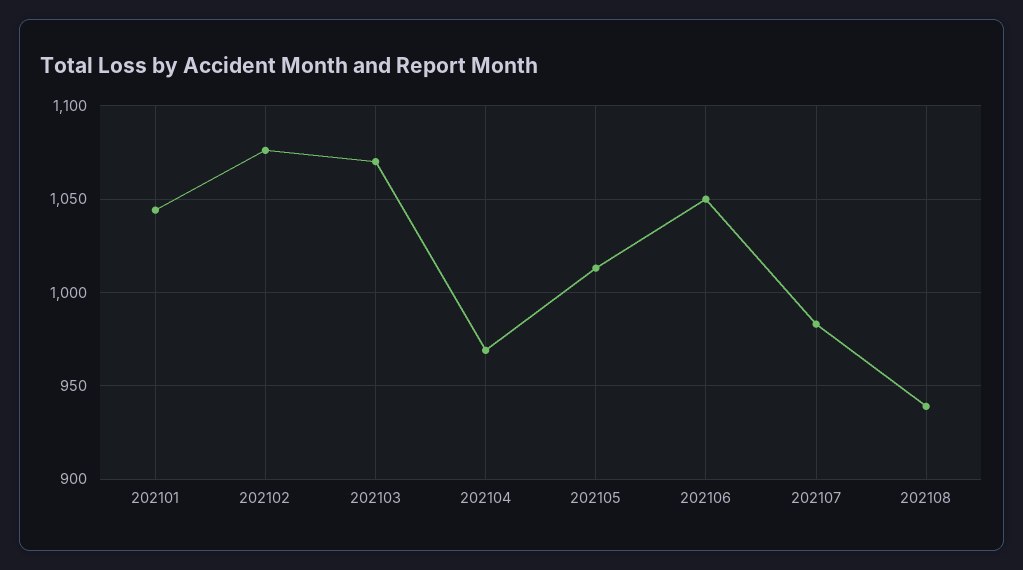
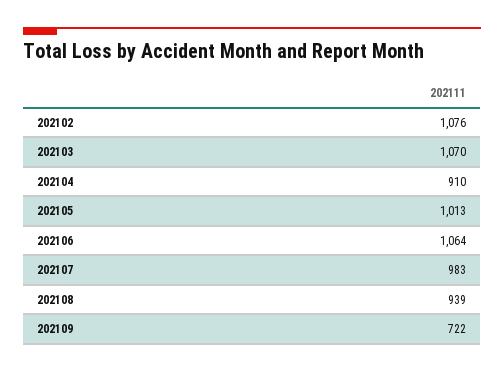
202101: 1045 -> none
202104: 970 -> 910
202106: 1050 -> 1064
202109: none -> 722

